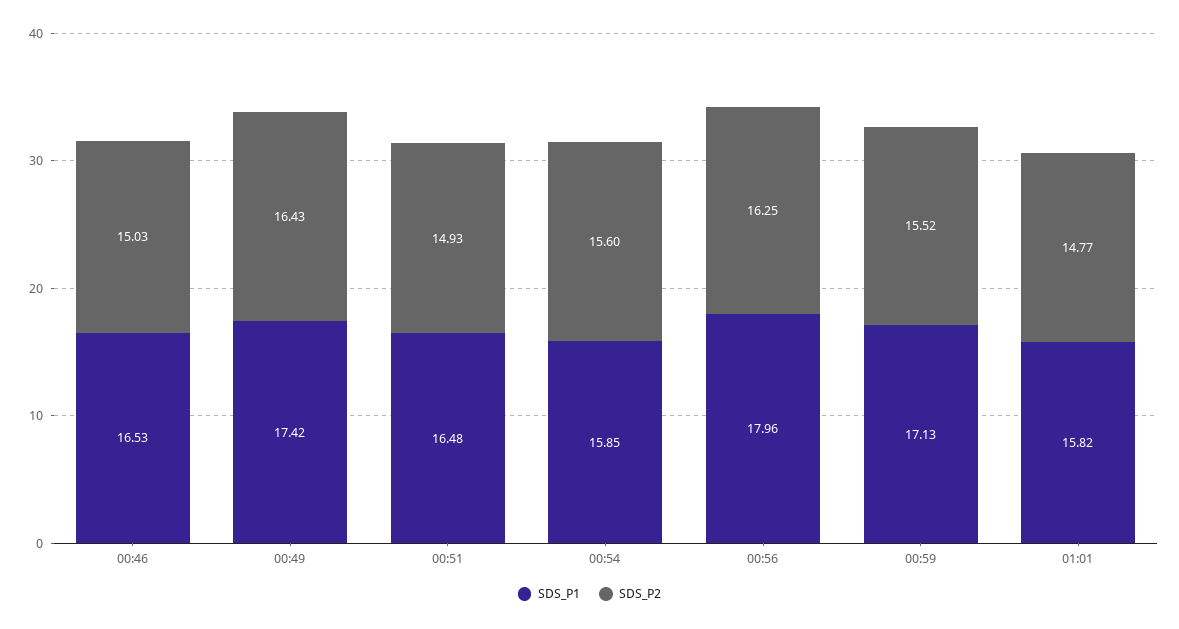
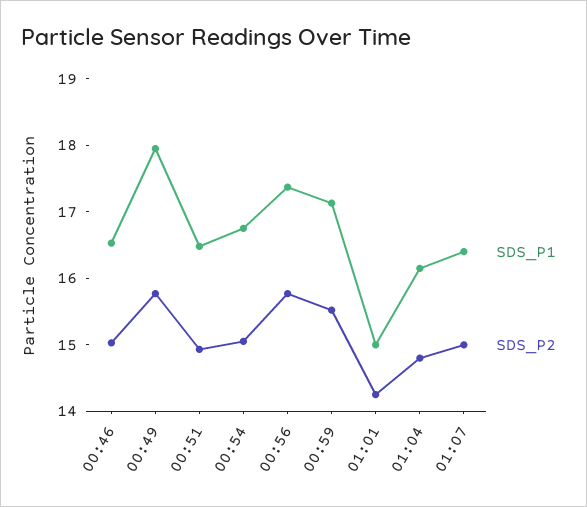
SDS_P1, 00:49: 17.42 -> 18
SDS_P2, 00:49: 16.43 -> 15.8
SDS_P1, 00:54: 15.85 -> 16.8
SDS_P2, 00:54: 15.6 -> 15
SDS_P1, 00:56: 17.96 -> 17.4
SDS_P2, 00:56: 16.25 -> 15.8
SDS_P1, 01:01: 15.82 -> 15
SDS_P2, 01:01: 14.77 -> 14.2
SDS_P1, 01:04: none -> 16.2
SDS_P2, 01:04: none -> 14.8
SDS_P1, 01:07: none -> 16.4
SDS_P2, 01:07: none -> 15

